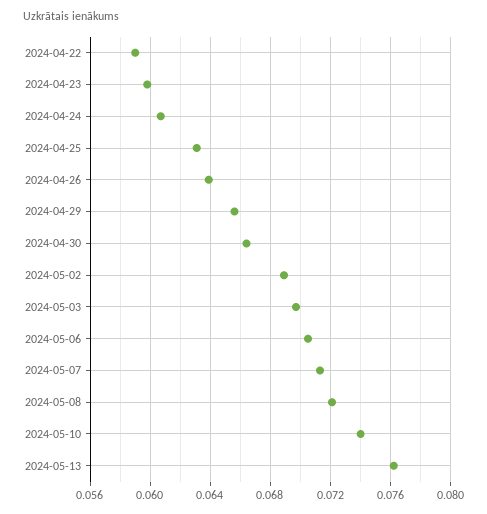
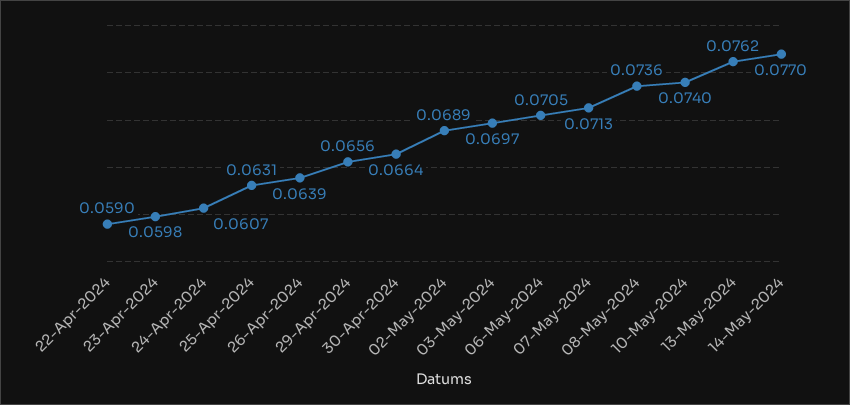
2024-05-08: 0.072 -> 0.0736
14-May-2024: none -> 0.077

